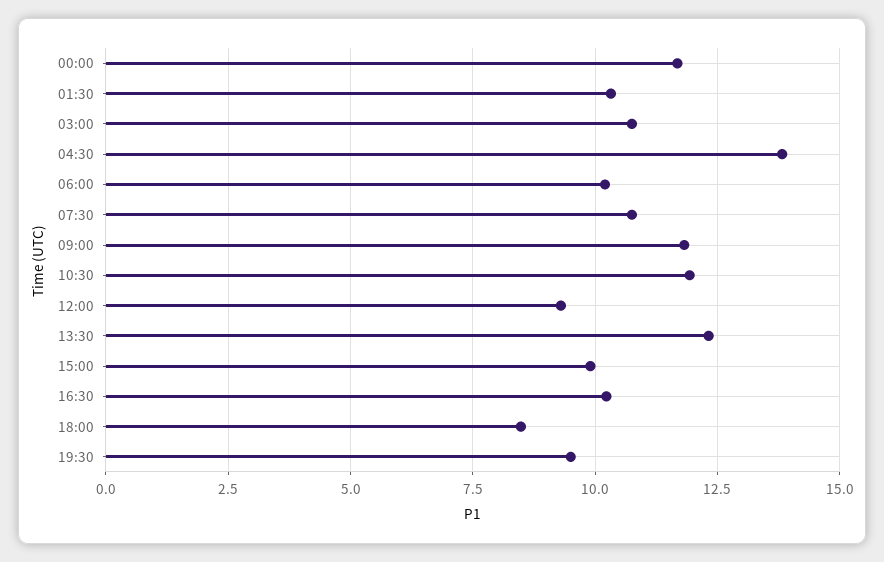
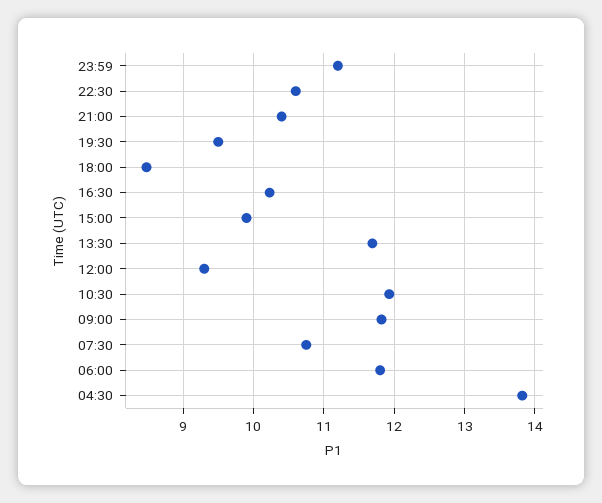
00:00: 11.75 -> none
01:30: 10.25 -> none
03:00: 10.75 -> none
06:00: 10.25 -> 11.8
13:30: 12.25 -> 11.7
23:59: none -> 11.2
22:30: none -> 10.6
21:00: none -> 10.4

